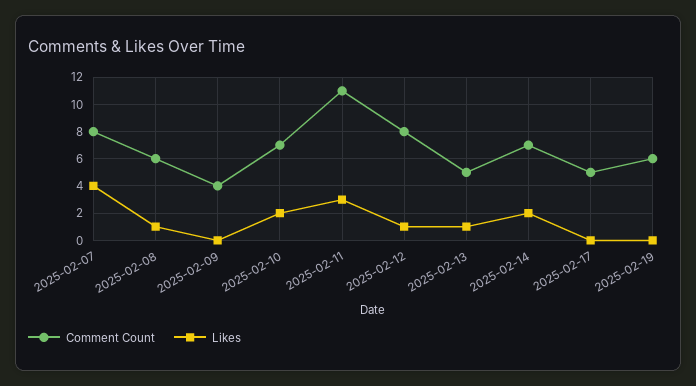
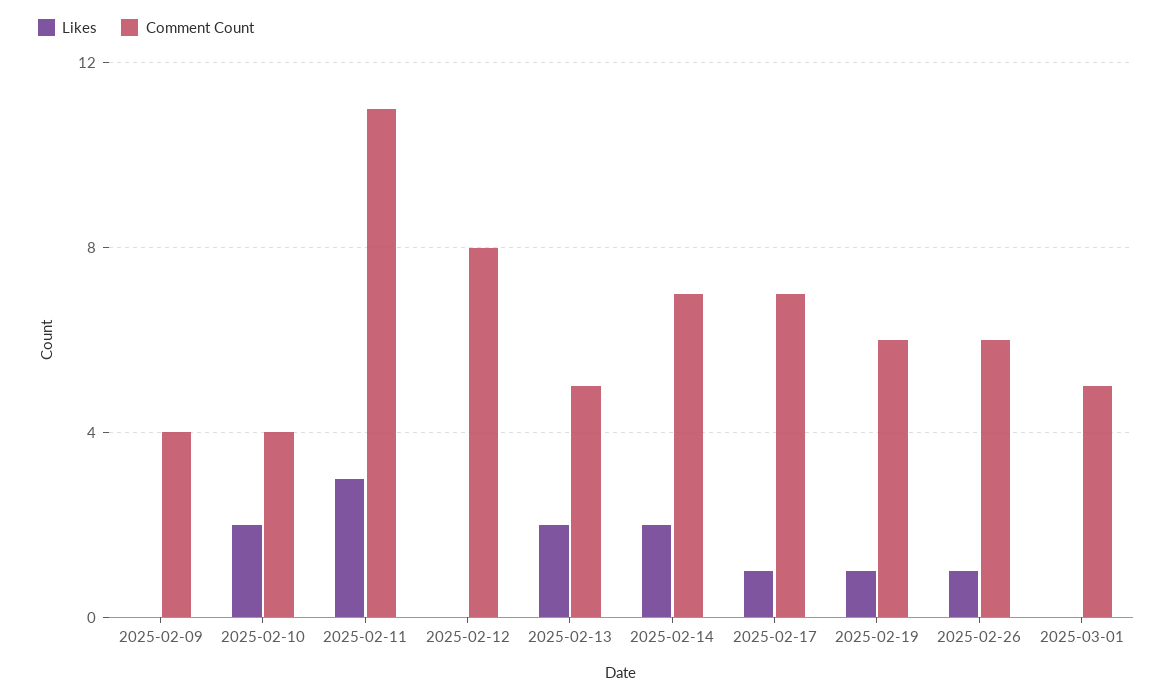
Comment Count, 2025-02-07: 8 -> none
Likes, 2025-02-07: 4 -> none
Comment Count, 2025-02-08: 6 -> none
Likes, 2025-02-08: 1 -> none
Comment Count, 2025-02-10: 7 -> 4
Likes, 2025-02-12: 1 -> 0
Likes, 2025-02-13: 1 -> 2
Comment Count, 2025-02-17: 5 -> 7
Likes, 2025-02-17: 0 -> 1
Likes, 2025-02-19: 0 -> 1
Likes, 2025-02-26: none -> 1
Comment Count, 2025-02-26: none -> 6
Likes, 2025-03-01: none -> 0
Comment Count, 2025-03-01: none -> 5

